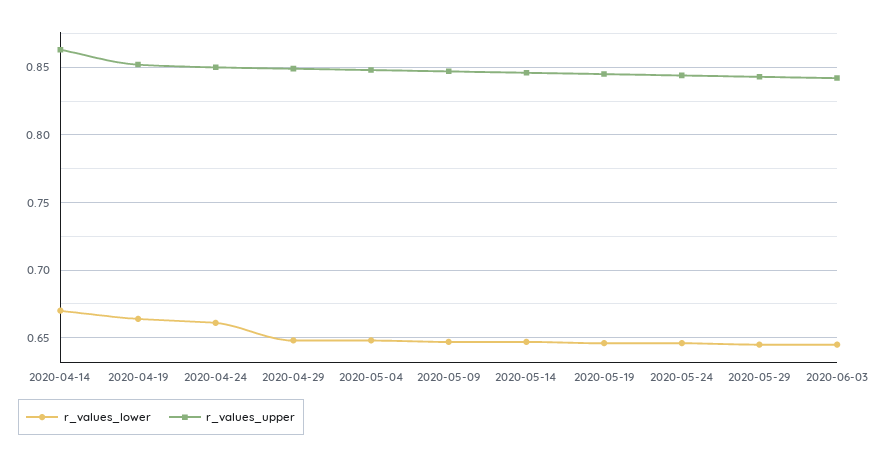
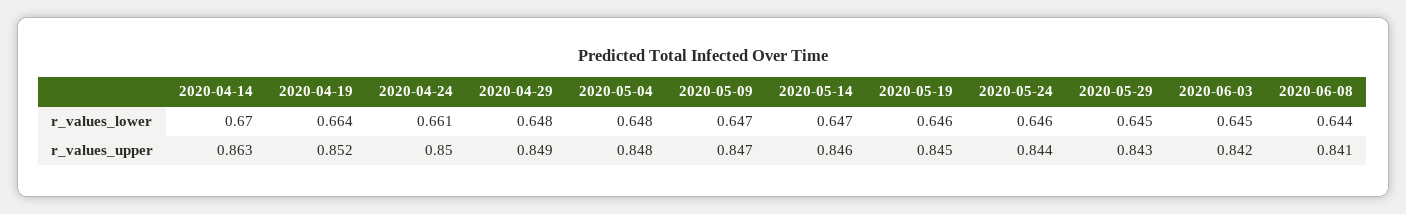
r_values_lower, 2020-06-08: none -> 0.644
r_values_upper, 2020-06-08: none -> 0.841

